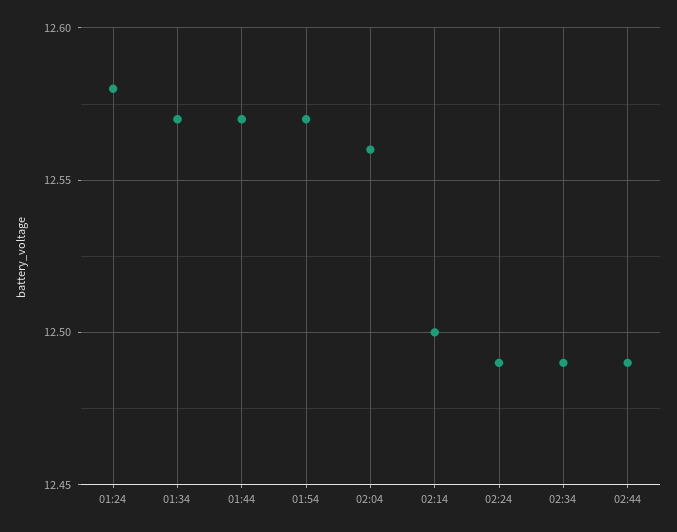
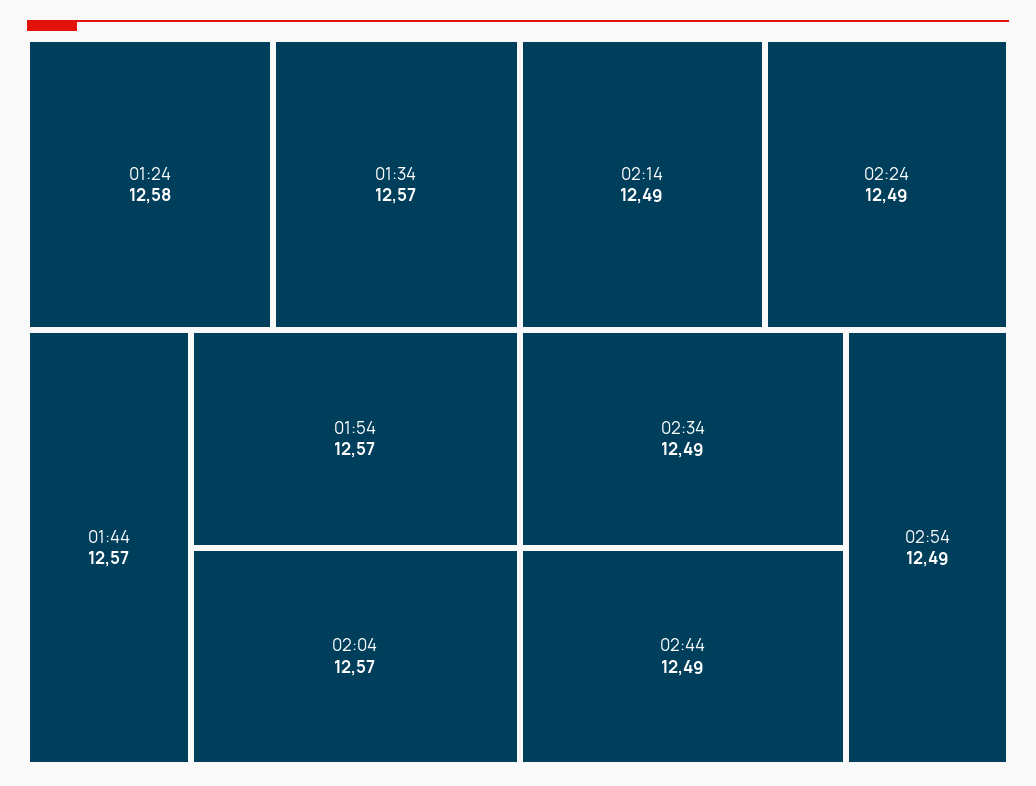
02:04: 12.56 -> 12.57
02:14: 12.5 -> 12.49
02:54: none -> 12.49

